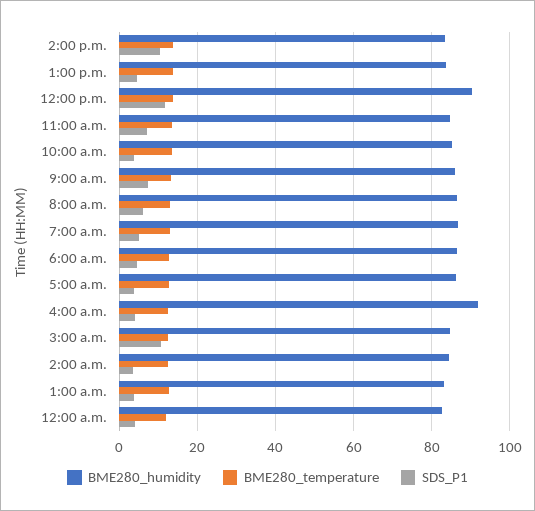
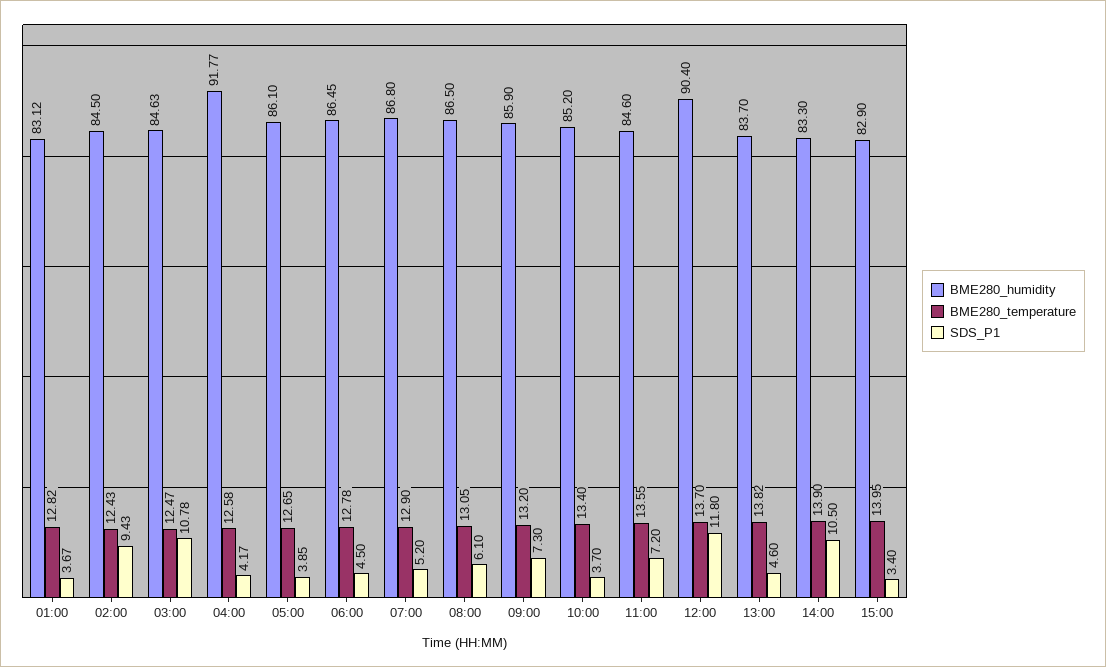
SDS_P1, 2:00 a.m.: 4 -> 9.43
BME280_humidity, 12:00 a.m.: 82 -> none
BME280_temperature, 12:00 a.m.: 12 -> none
SDS_P1, 12:00 a.m.: 4 -> none
BME280_humidity, 15:00: none -> 82.9
BME280_temperature, 15:00: none -> 13.95
SDS_P1, 15:00: none -> 3.4

